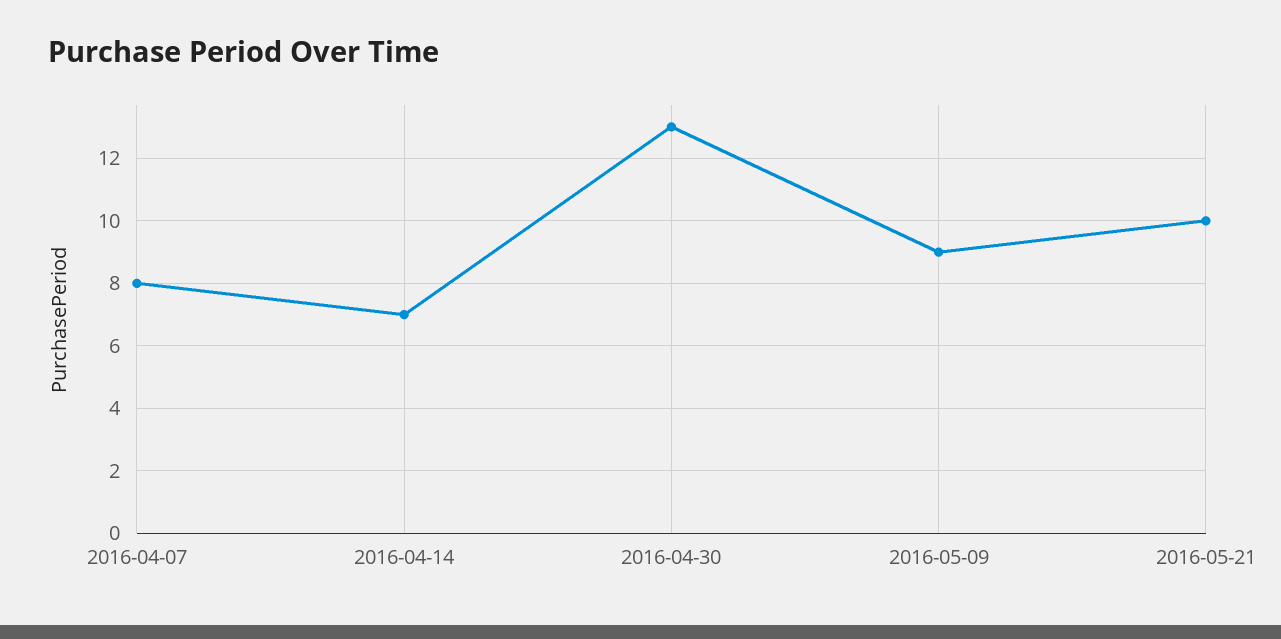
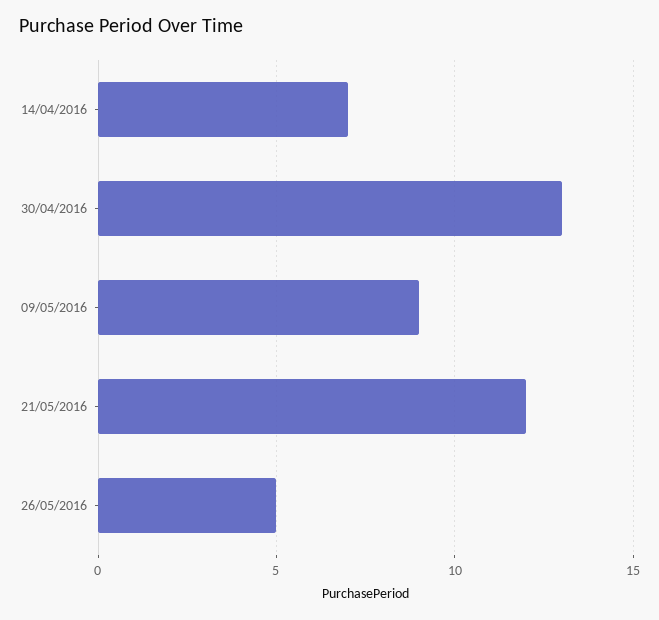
2016-04-07: 8 -> none
2016-05-21: 10 -> 12
26/05/2016: none -> 5

